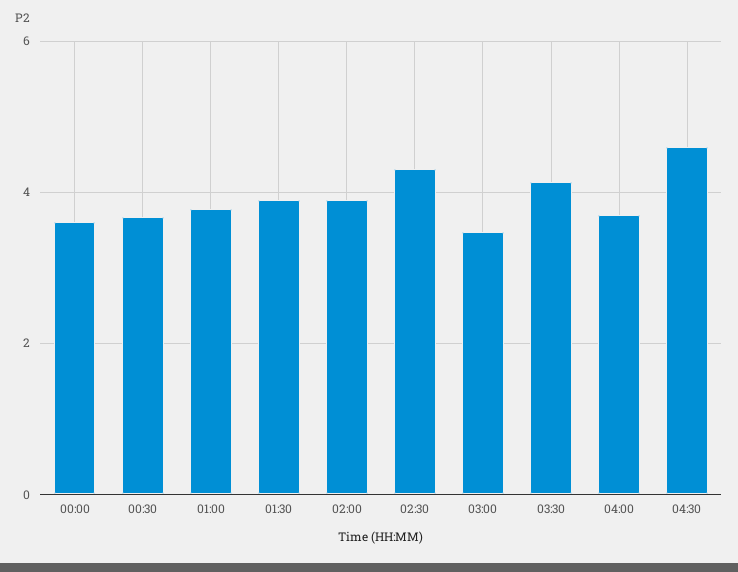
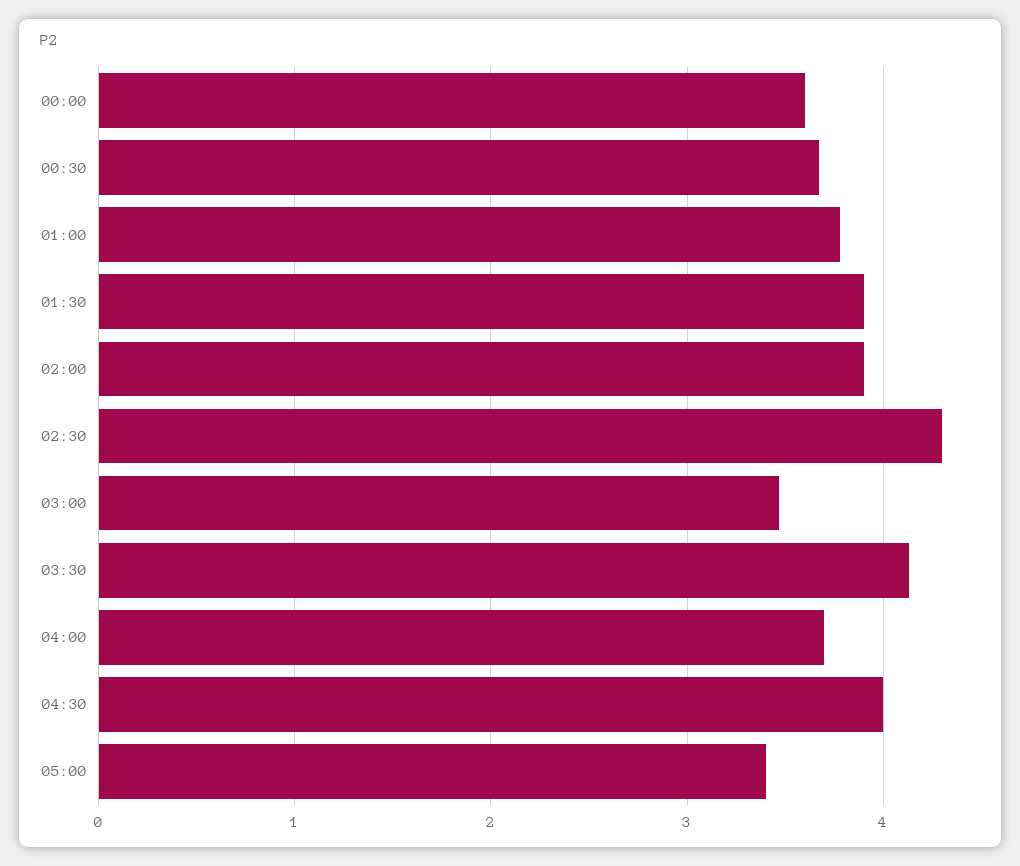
04:30: 4.6 -> 4
05:00: none -> 3.4

